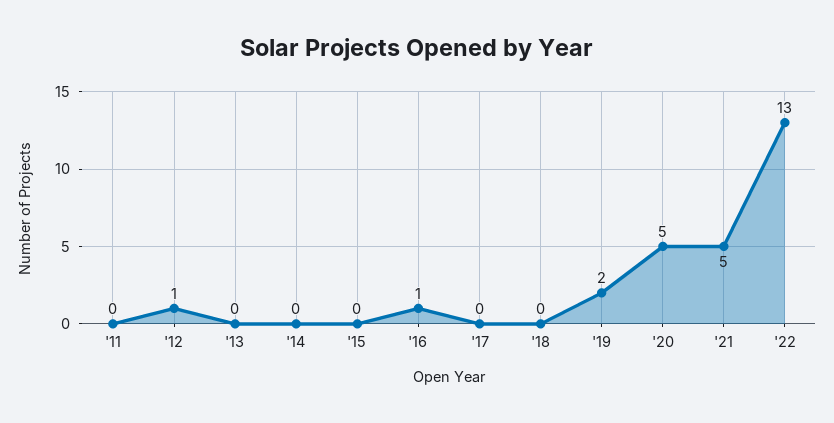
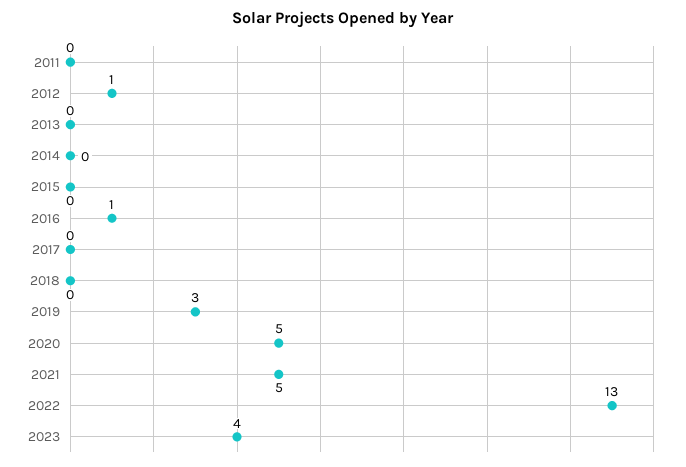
'19: 2 -> 3
2023: none -> 4

